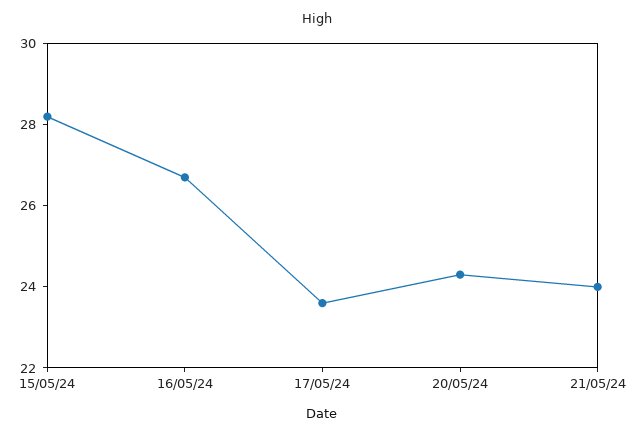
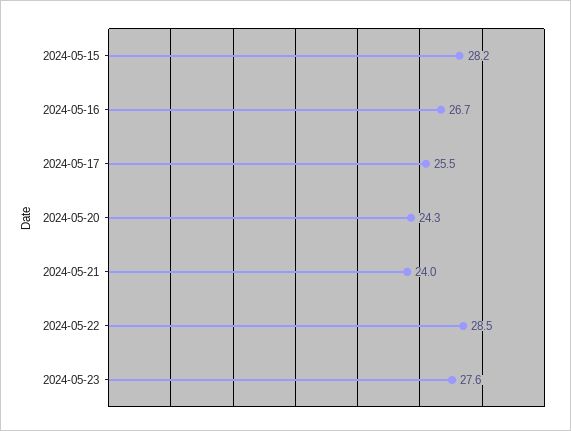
17/05/24: 23.5 -> 25.5
2024-05-22: none -> 28.5
2024-05-23: none -> 27.6

